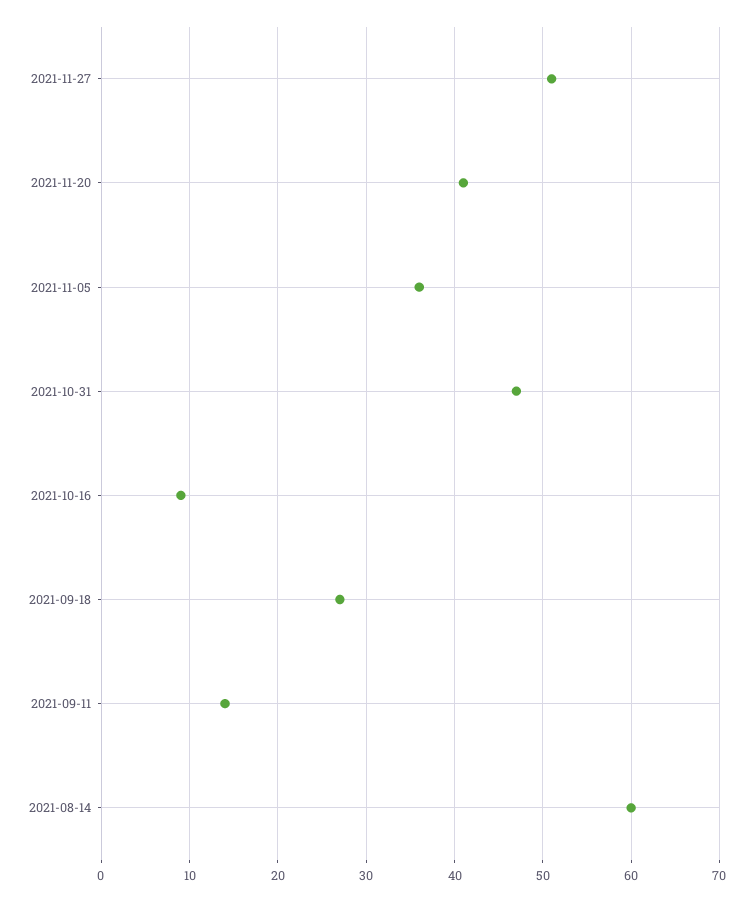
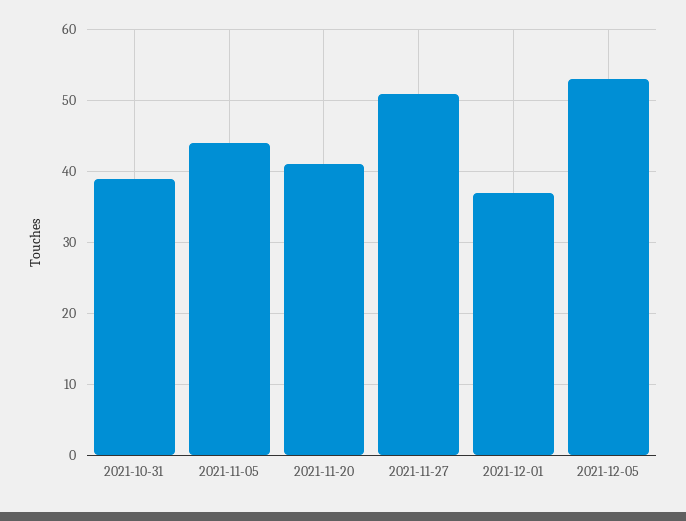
2021-11-05: 36 -> 44
2021-10-31: 47 -> 39
2021-10-16: 9 -> none
2021-09-18: 27 -> none
2021-09-11: 14 -> none
2021-08-14: 60 -> none
2021-12-01: none -> 37
2021-12-05: none -> 53

